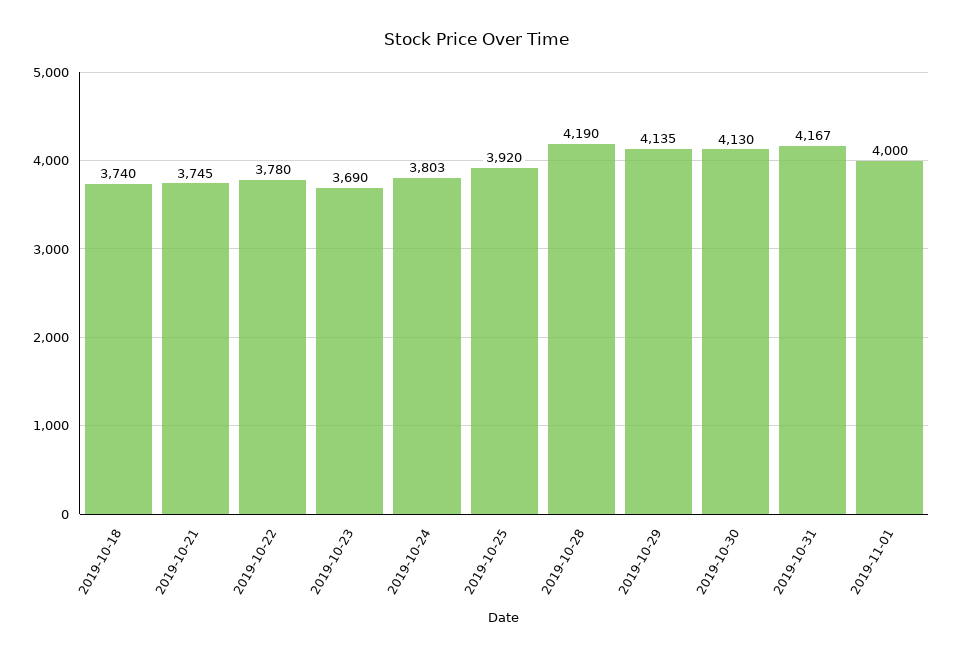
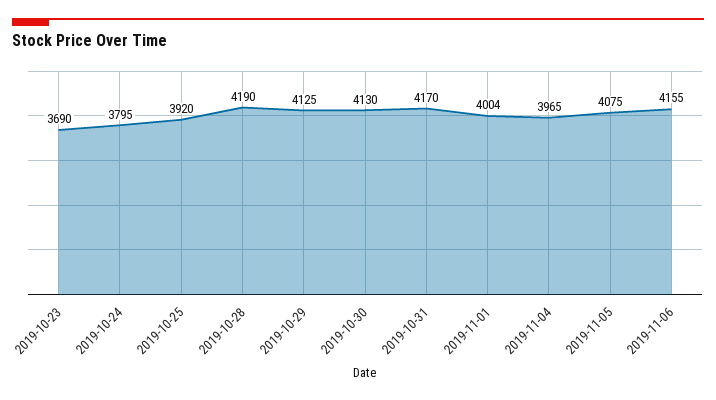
2019-10-18: 3740 -> none
2019-10-21: 3745 -> none
2019-10-22: 3780 -> none
2019-10-24: 3803 -> 3795
2019-10-29: 4135 -> 4125
2019-10-31: 4167 -> 4170
2019-11-01: 4000 -> 4004
2019-11-04: none -> 3965
2019-11-05: none -> 4075
2019-11-06: none -> 4155

